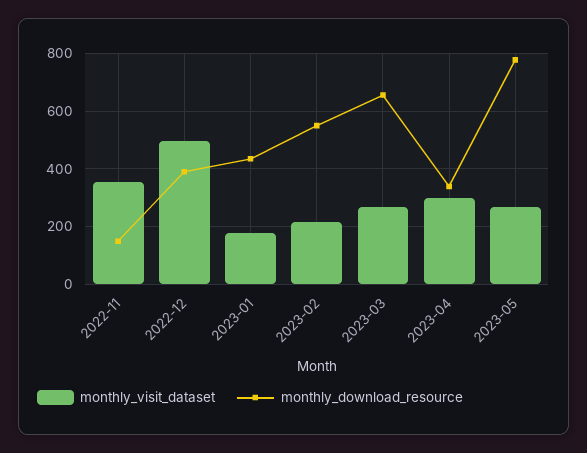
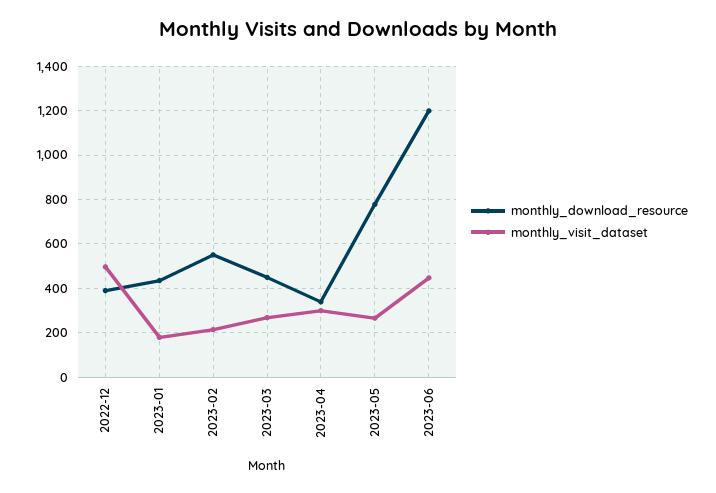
monthly_visit_dataset, 2022-11: 350 -> none
monthly_download_resource, 2022-11: 150 -> none
monthly_download_resource, 2023-03: 650 -> 450
monthly_download_resource, 2023-06: none -> 1200
monthly_visit_dataset, 2023-06: none -> 450

